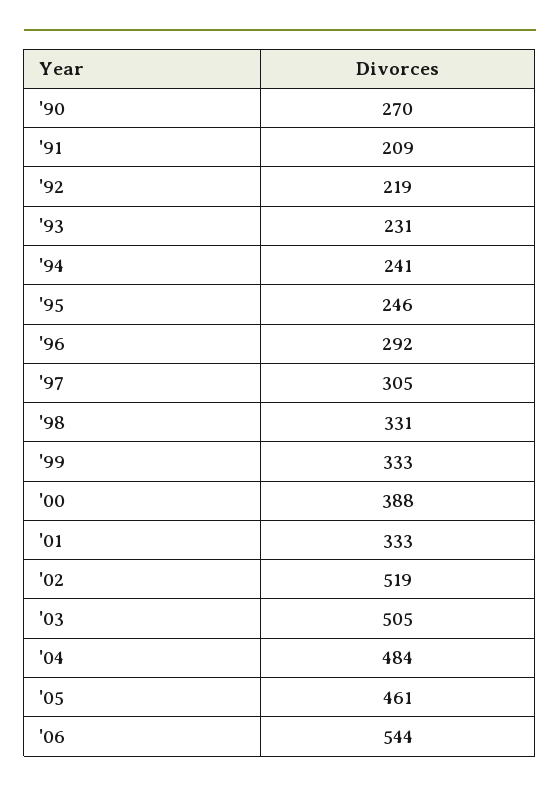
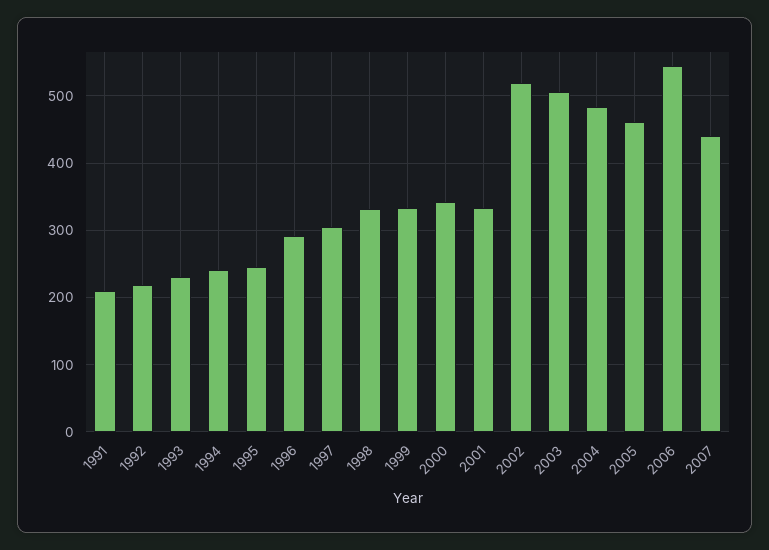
'90: 270 -> none
'00: 388 -> 340
2007: none -> 440

